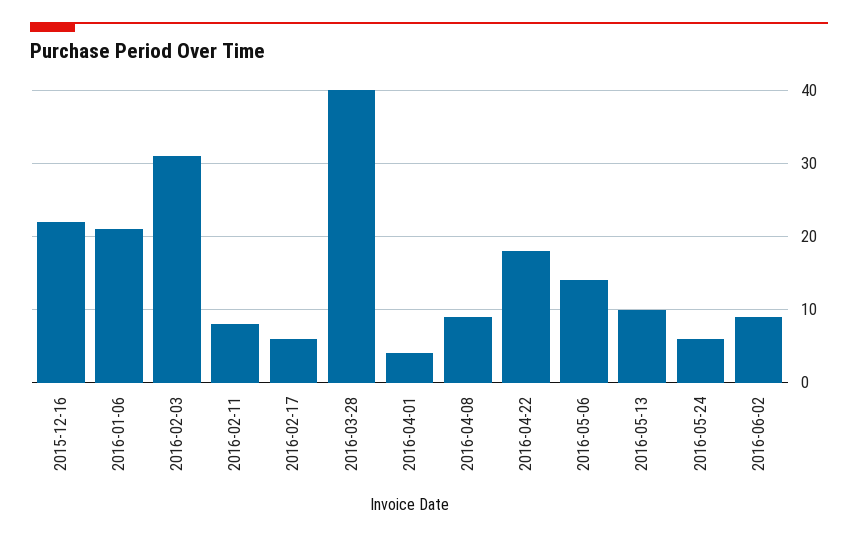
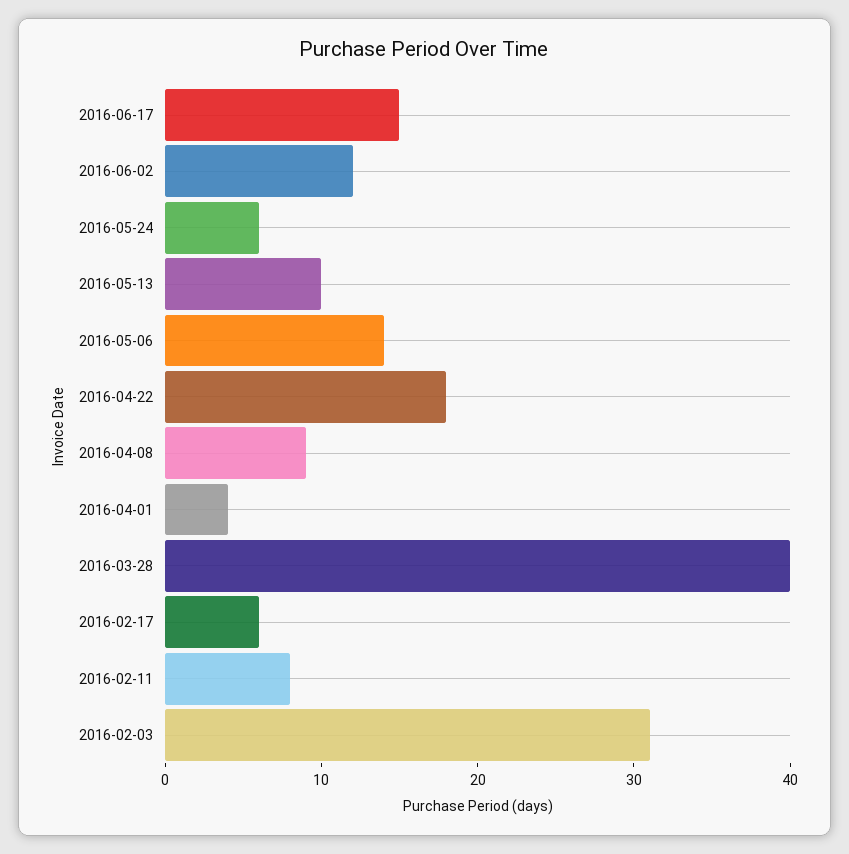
2015-12-16: 22 -> none
2016-01-06: 21 -> none
2016-06-02: 9 -> 12
2016-06-17: none -> 15

